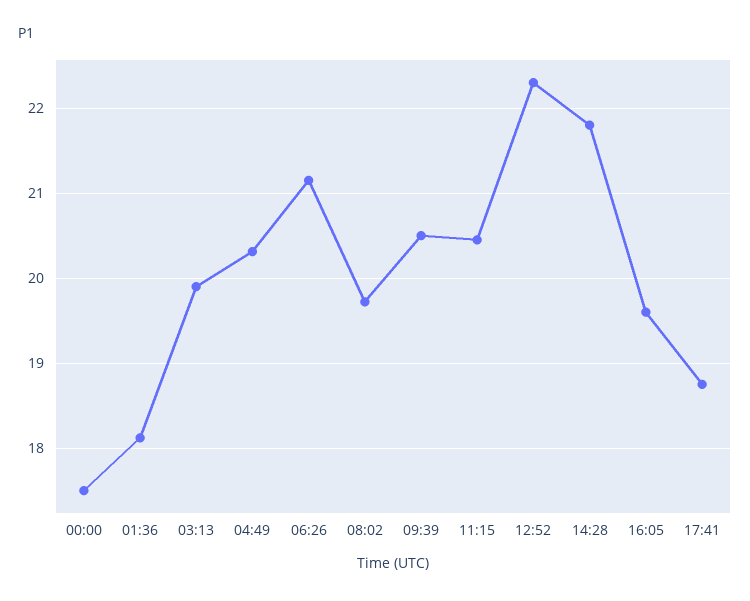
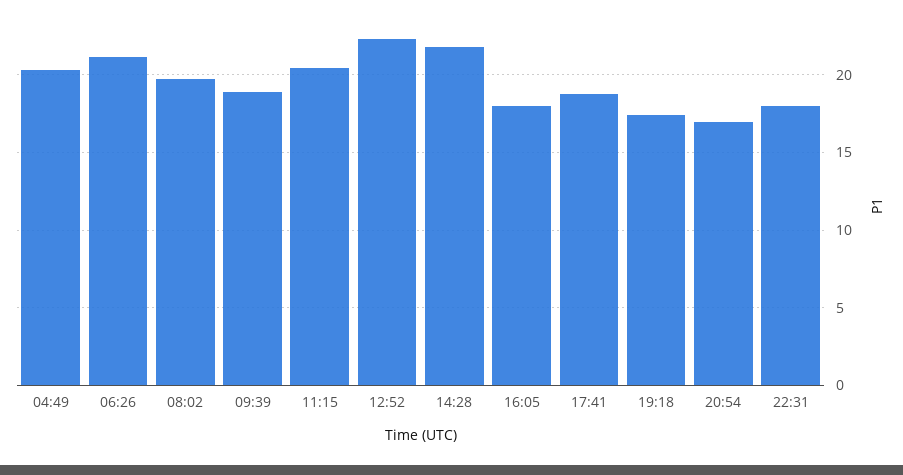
00:00: 17.5 -> none
01:36: 18.1 -> none
03:13: 19.9 -> none
09:39: 20.5 -> 19
16:05: 19.6 -> 18
19:18: none -> 17.5
20:54: none -> 17
22:31: none -> 18

